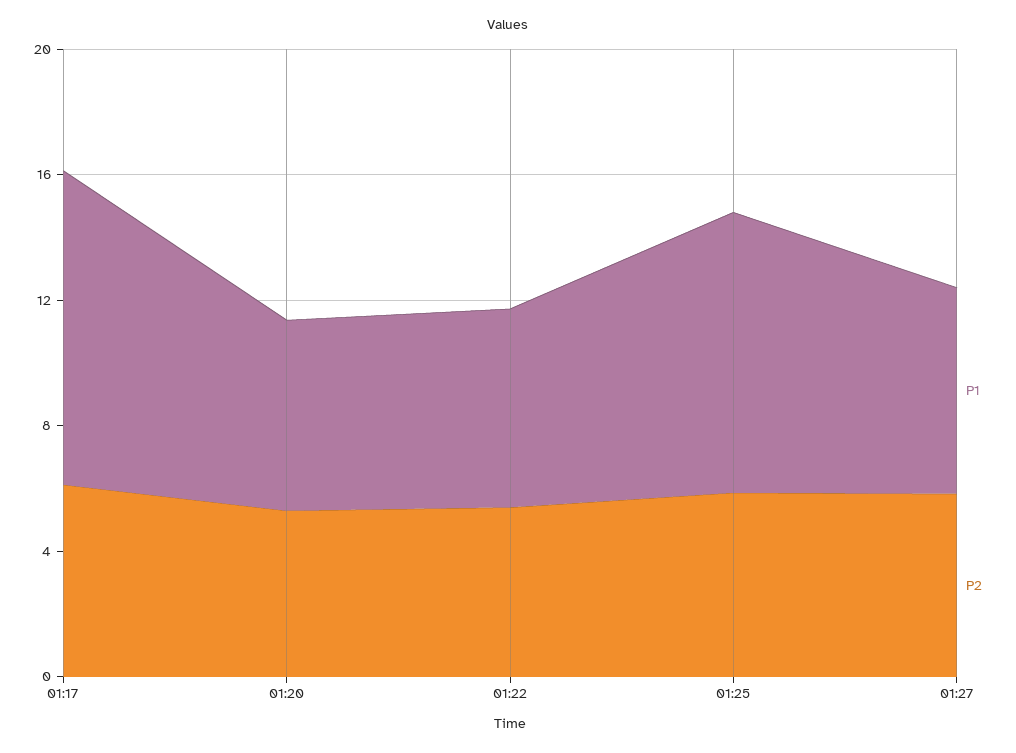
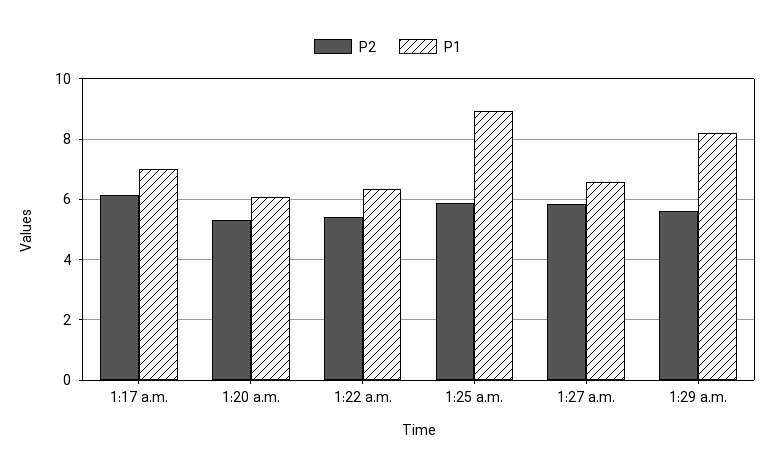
P1, 01:17: 10 -> 7
P2, 1:29 a.m.: none -> 5.6
P1, 1:29 a.m.: none -> 8.2

